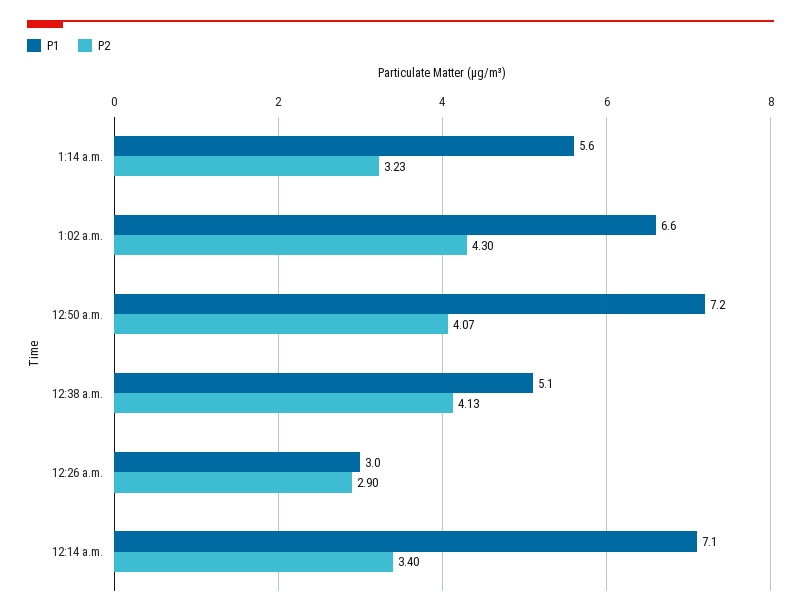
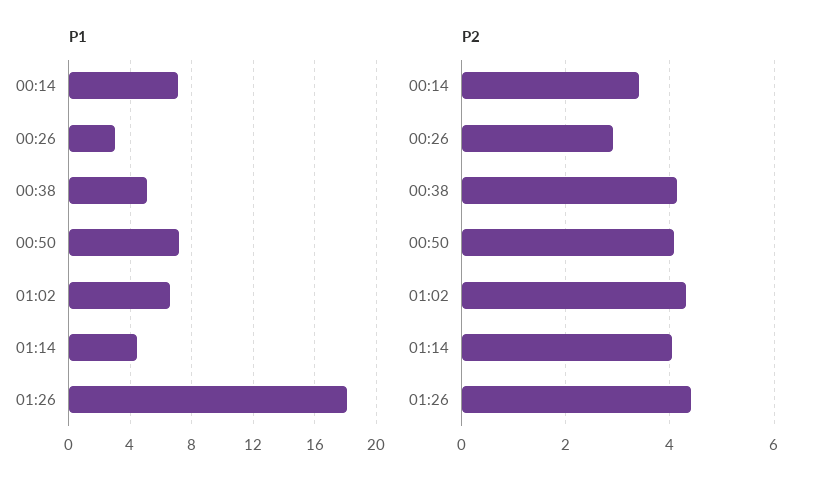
P1, 1:14 a.m.: 5.6 -> 4.5
P2, 1:14 a.m.: 3.23 -> 4
P1, 01:26: none -> 18
P2, 01:26: none -> 4.4

